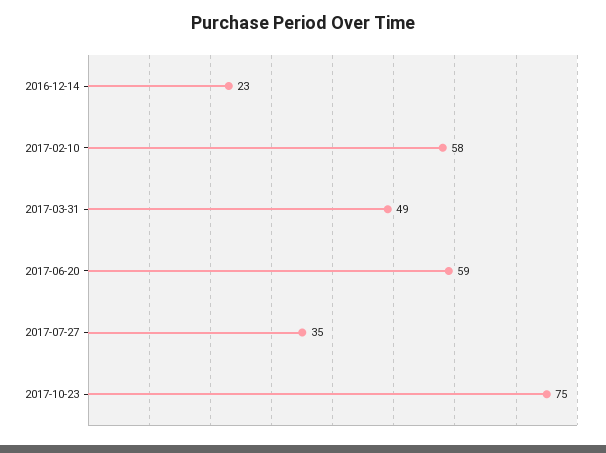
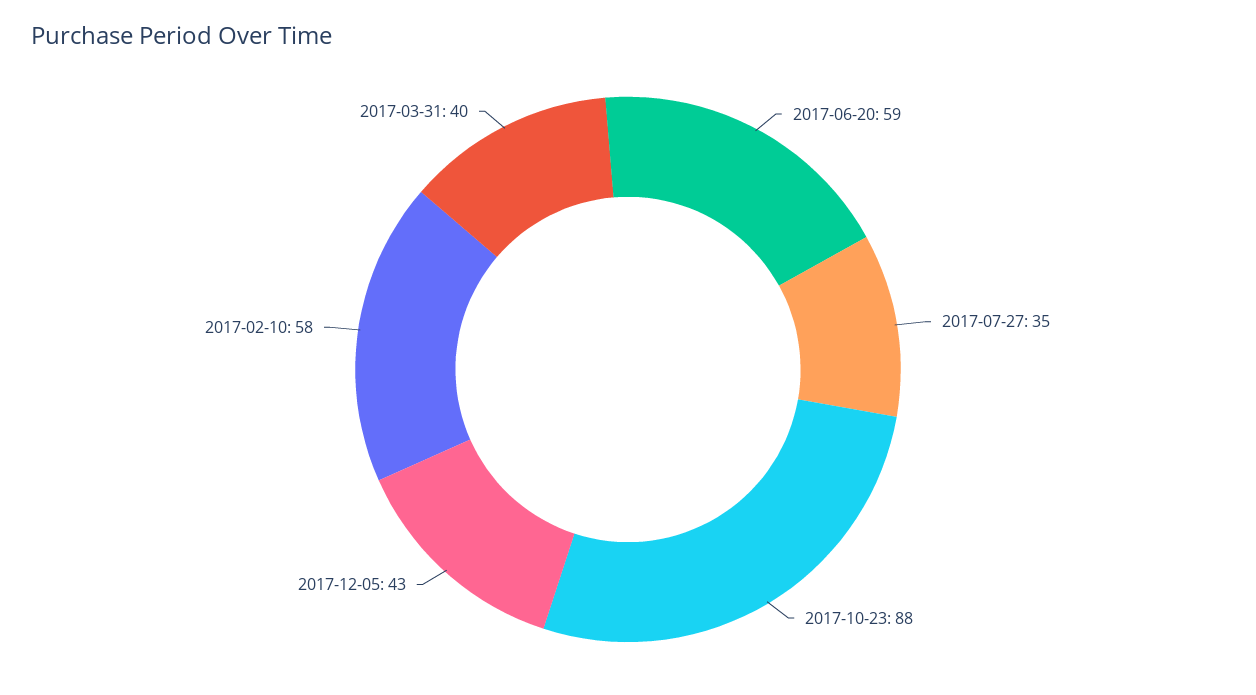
2016-12-14: 23 -> none
2017-03-31: 49 -> 40
2017-10-23: 75 -> 88
2017-12-05: none -> 43

